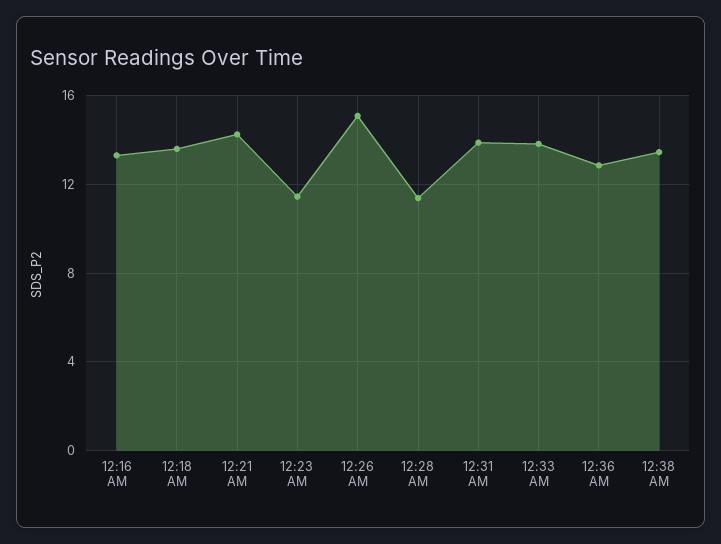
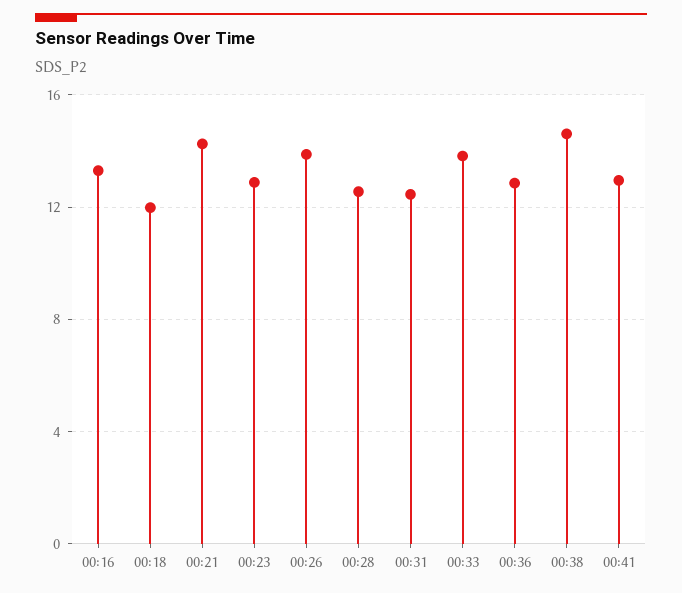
12:18 AM: 13.5 -> 12
12:23 AM: 11.5 -> 13
12:26 AM: 15 -> 14
12:28 AM: 11.5 -> 12.5
12:31 AM: 14 -> 12.5
12:38 AM: 13.5 -> 14.5
00:41: none -> 13

